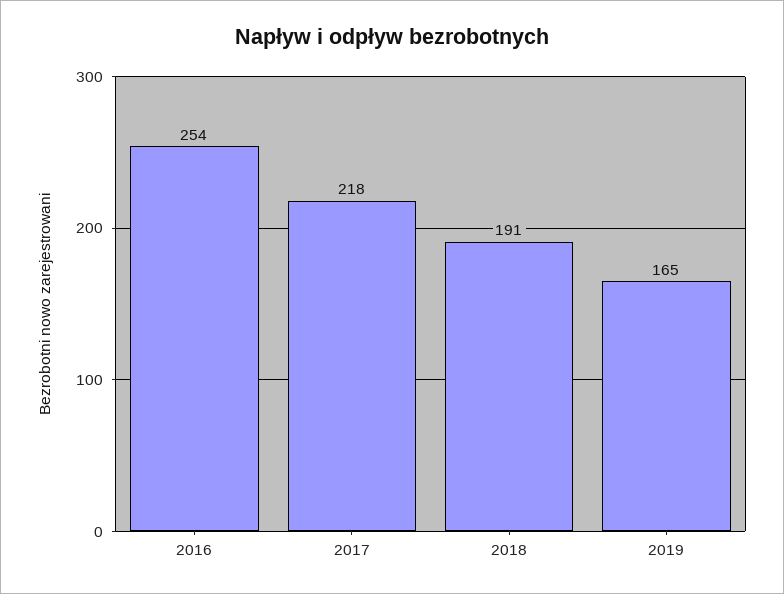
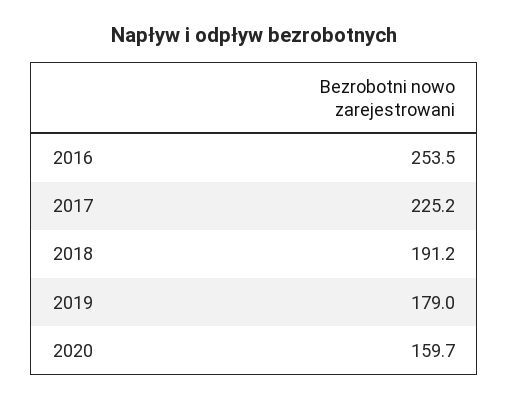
2017: 218 -> 225.2
2019: 165 -> 179
2020: none -> 159.7

